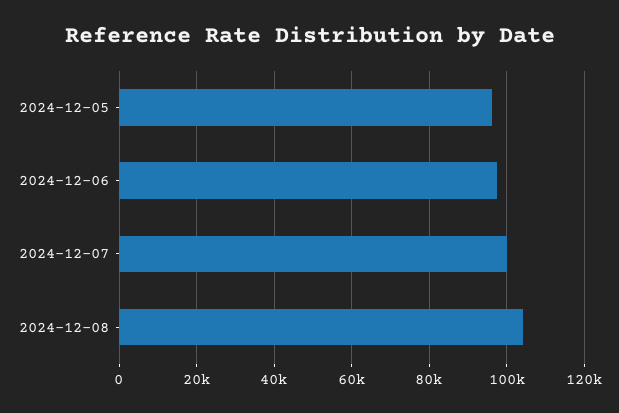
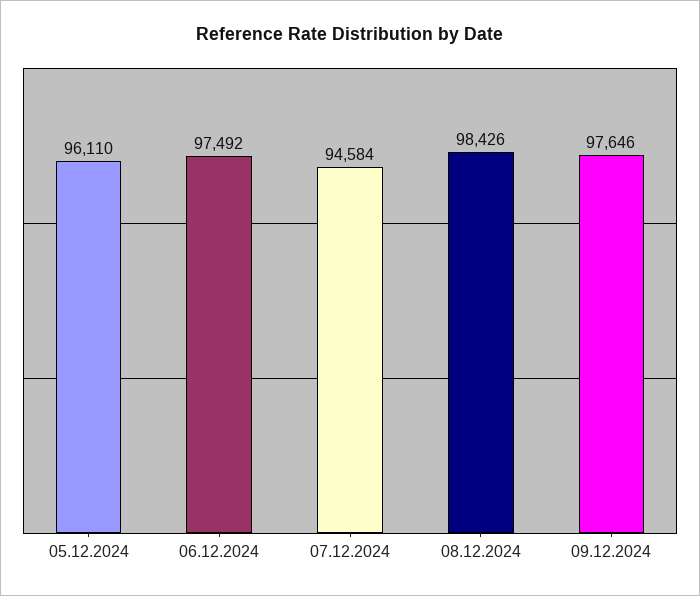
2024-12-07: 100000 -> 94584
2024-12-08: 104000 -> 98426
09.12.2024: none -> 97646

